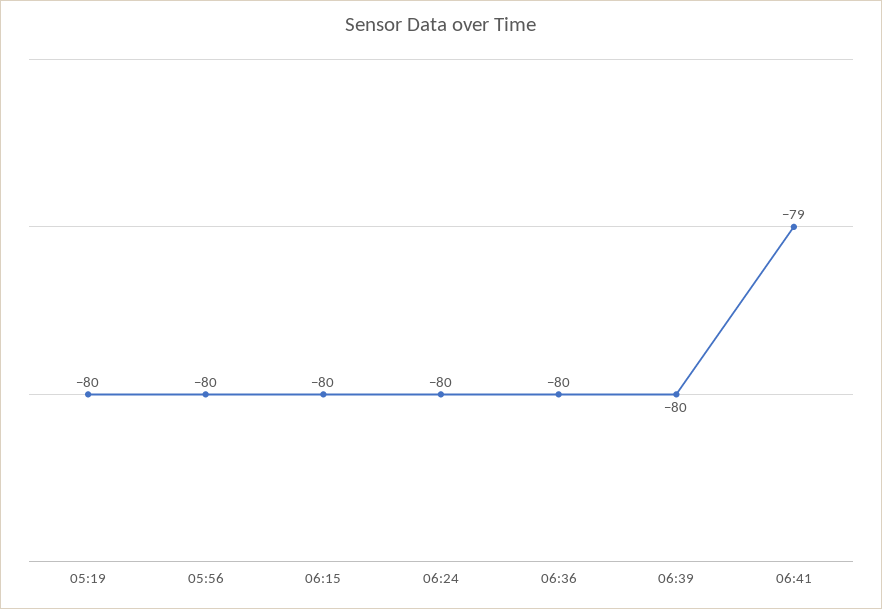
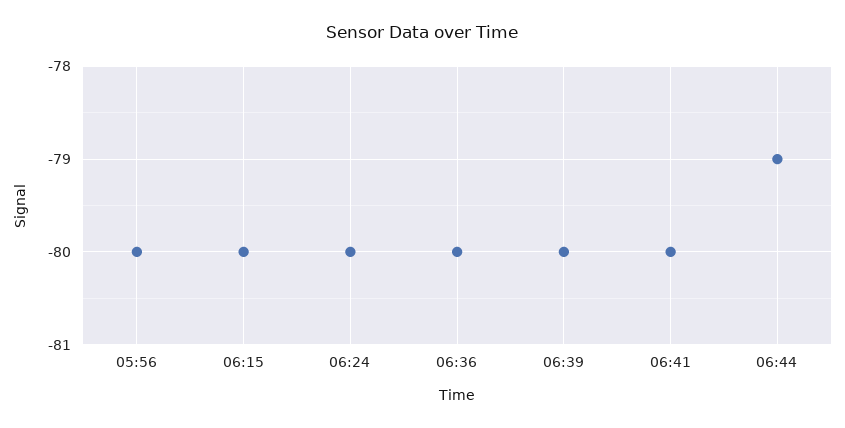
05:19: -80 -> none
06:41: -79 -> -80
06:44: none -> -79

